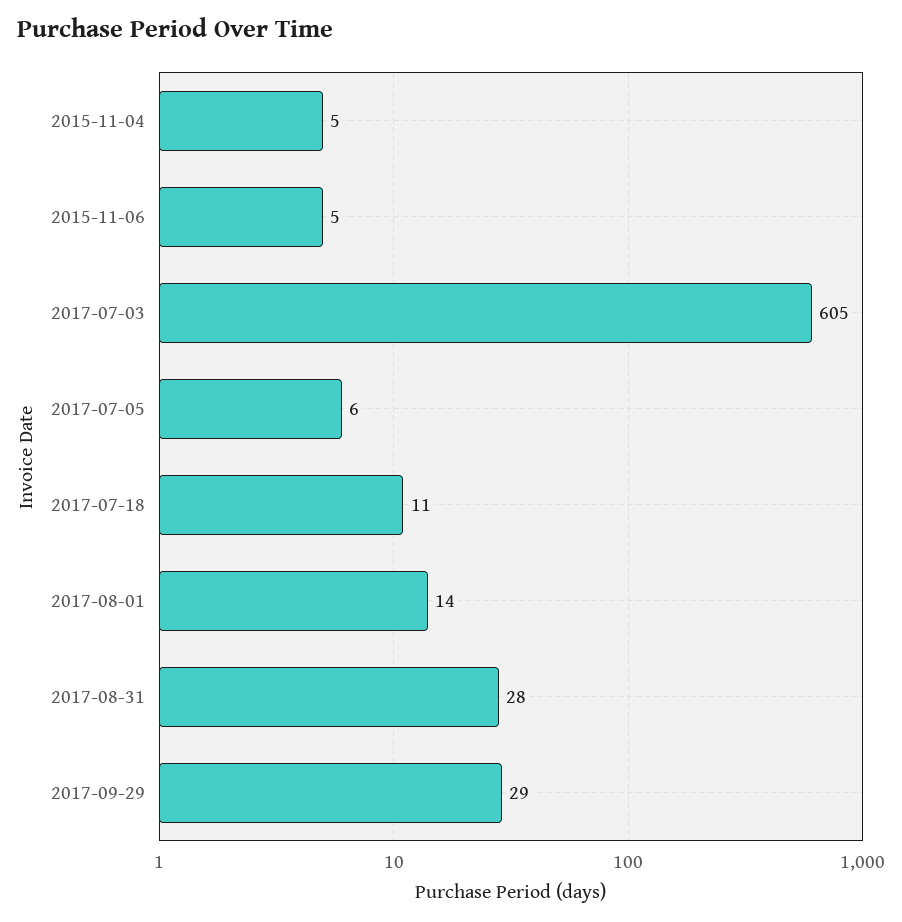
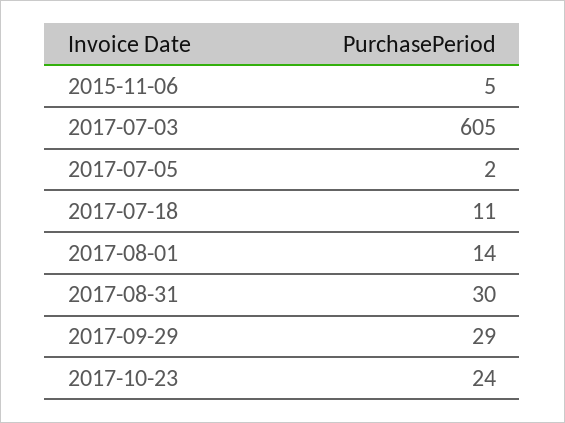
2015-11-04: 5 -> none
2017-07-05: 6 -> 2
2017-08-31: 28 -> 30
2017-10-23: none -> 24

